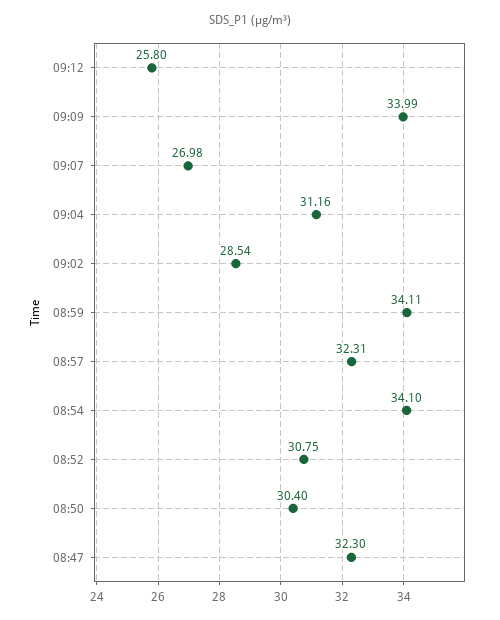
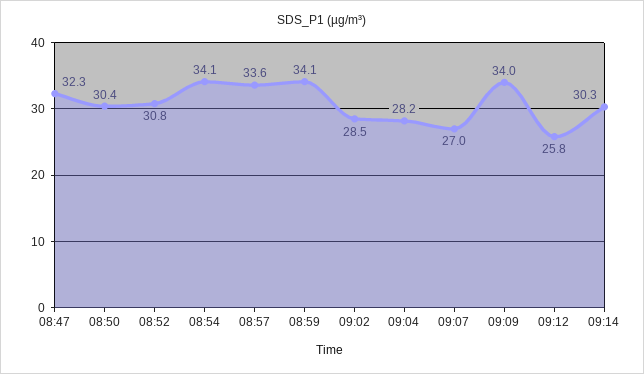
09:04: 31.16 -> 28.2
08:57: 32.31 -> 33.6
09:14: none -> 30.3

